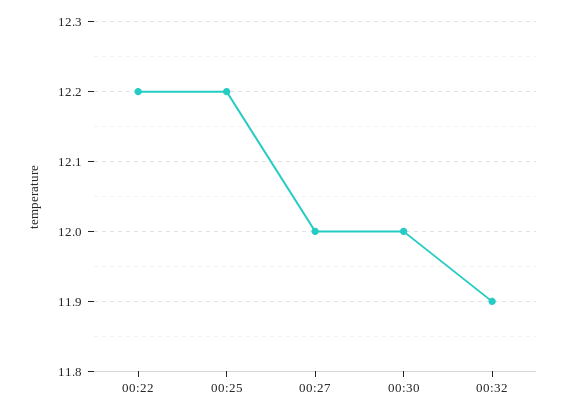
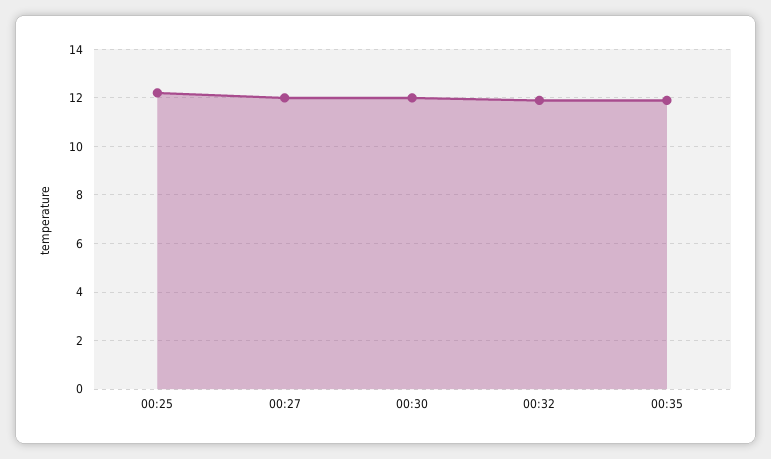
00:22: 12.2 -> none
00:35: none -> 12

